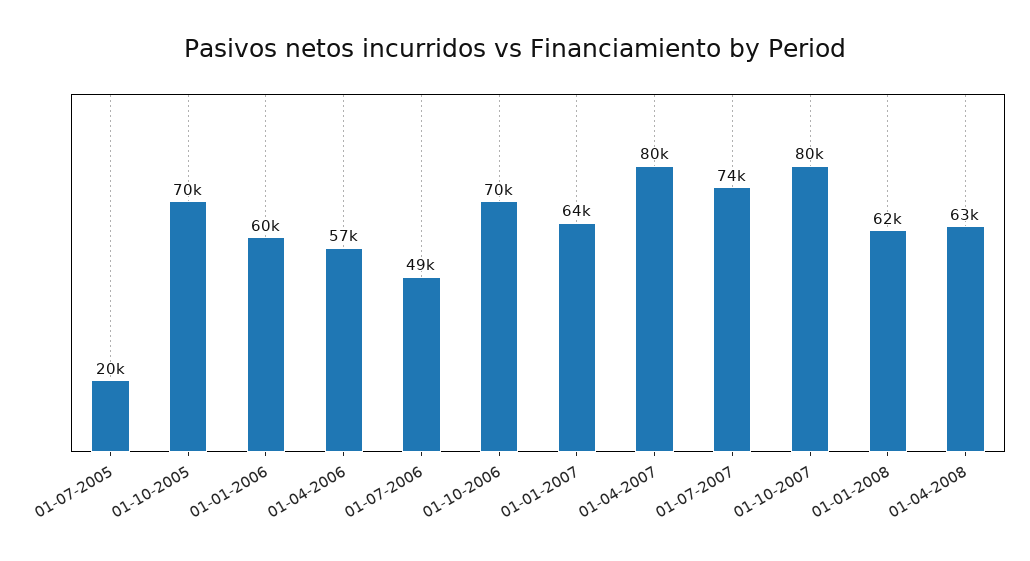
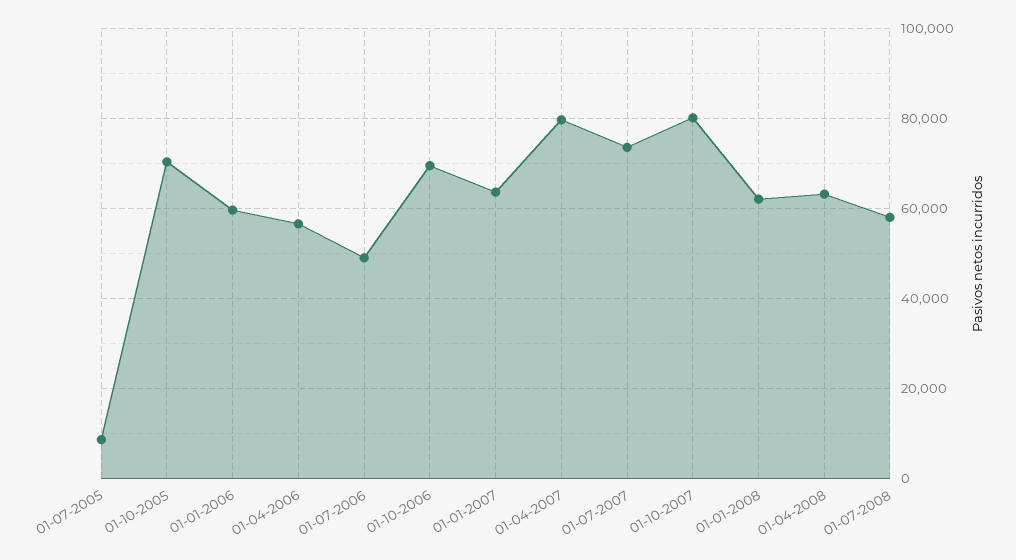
01-07-2005: 20000 -> 8000
01-07-2008: none -> 58000

